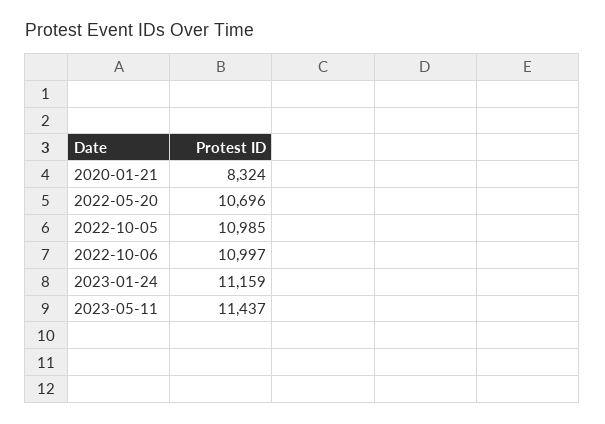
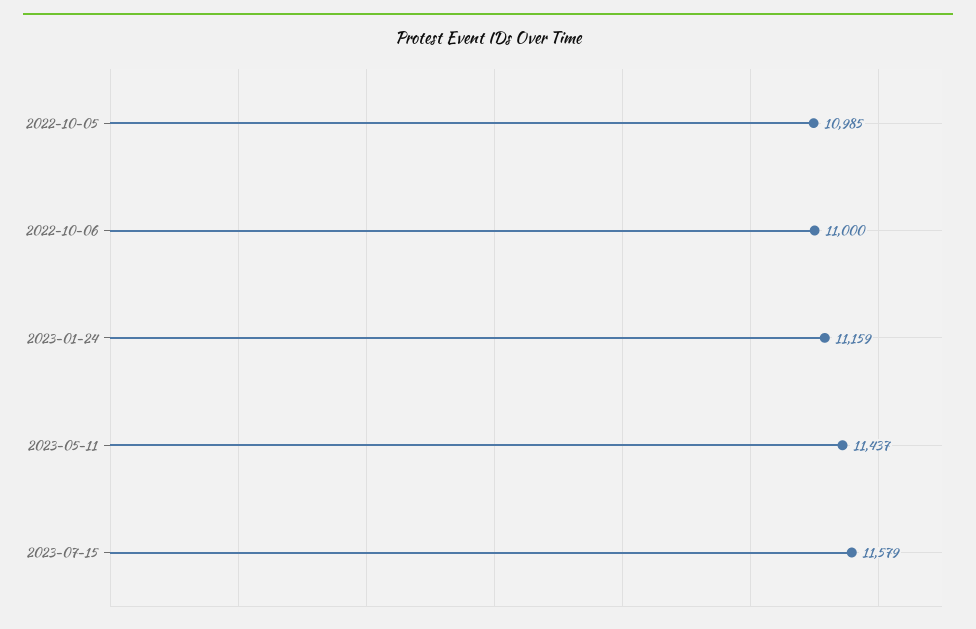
2020-01-21: 8324 -> none
2022-05-20: 10696 -> none
2022-10-06: 10997 -> 11000
2023-07-15: none -> 11579

